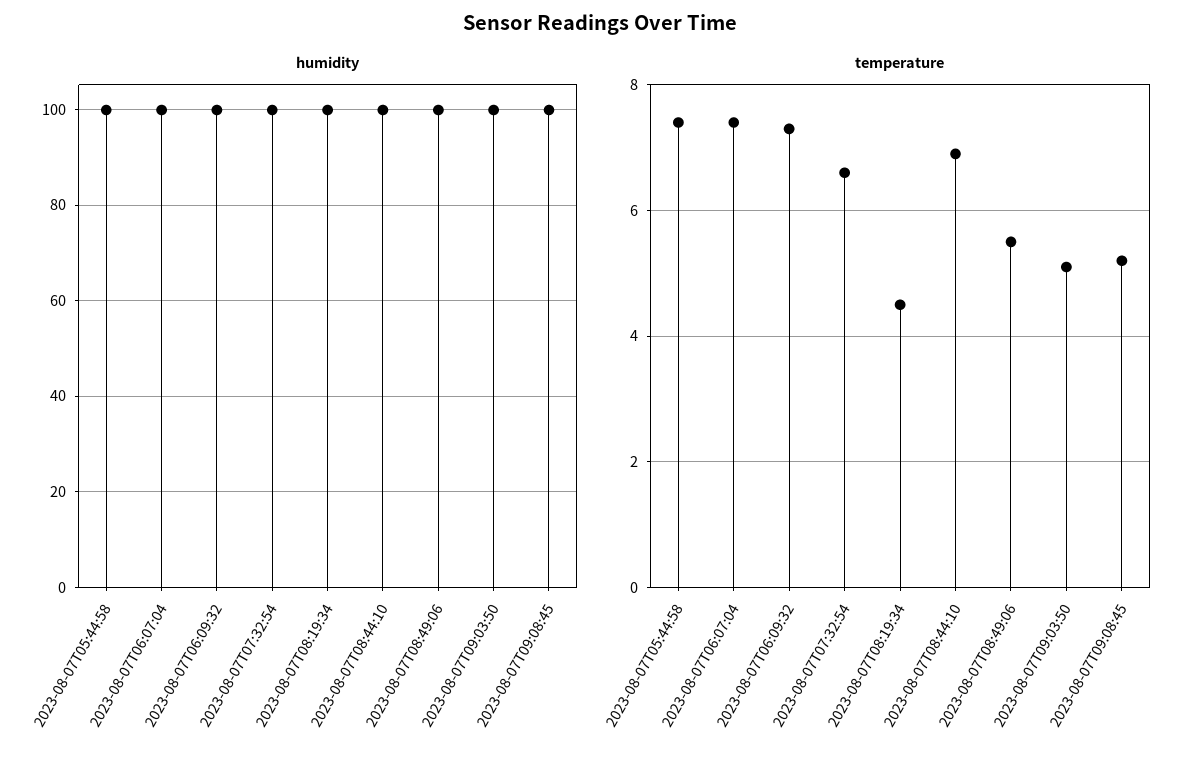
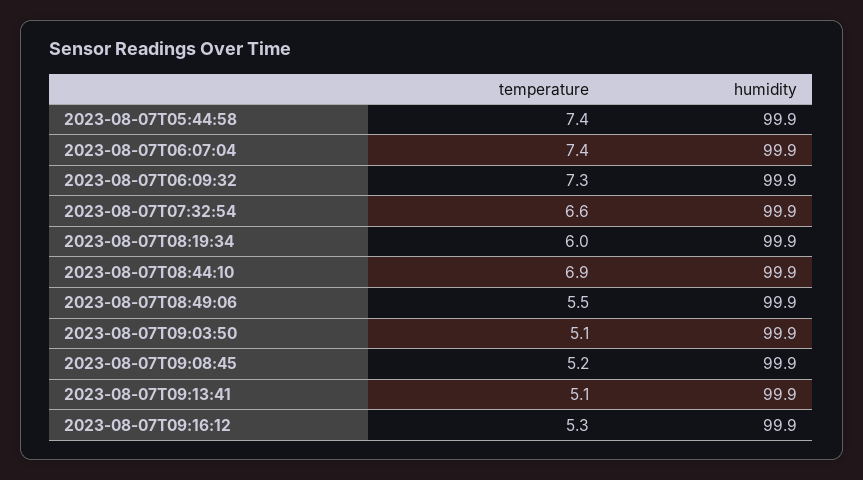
temperature, 2023-08-07T08:19:34: 4.5 -> 6
temperature, 2023-08-07T09:13:41: none -> 5.1
humidity, 2023-08-07T09:13:41: none -> 99.9
temperature, 2023-08-07T09:16:12: none -> 5.3
humidity, 2023-08-07T09:16:12: none -> 99.9

